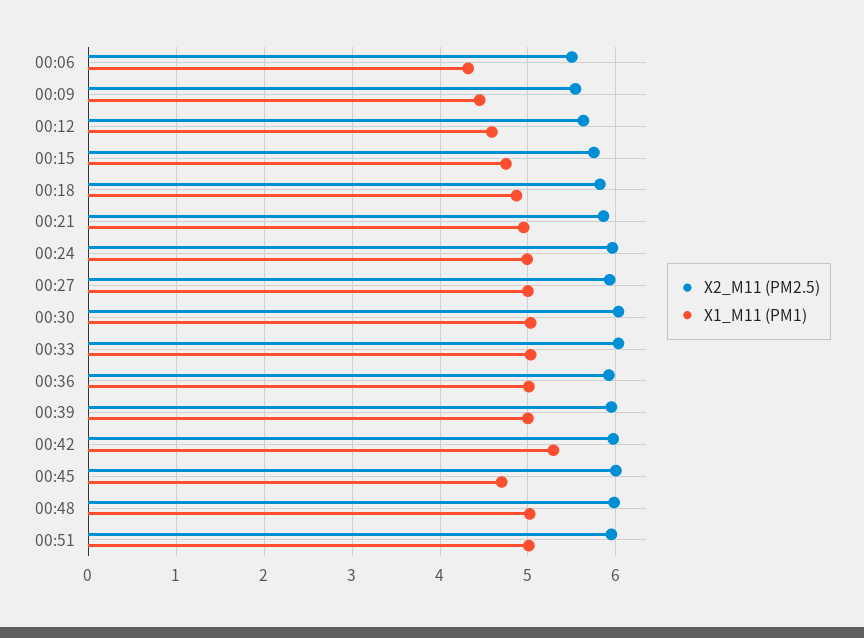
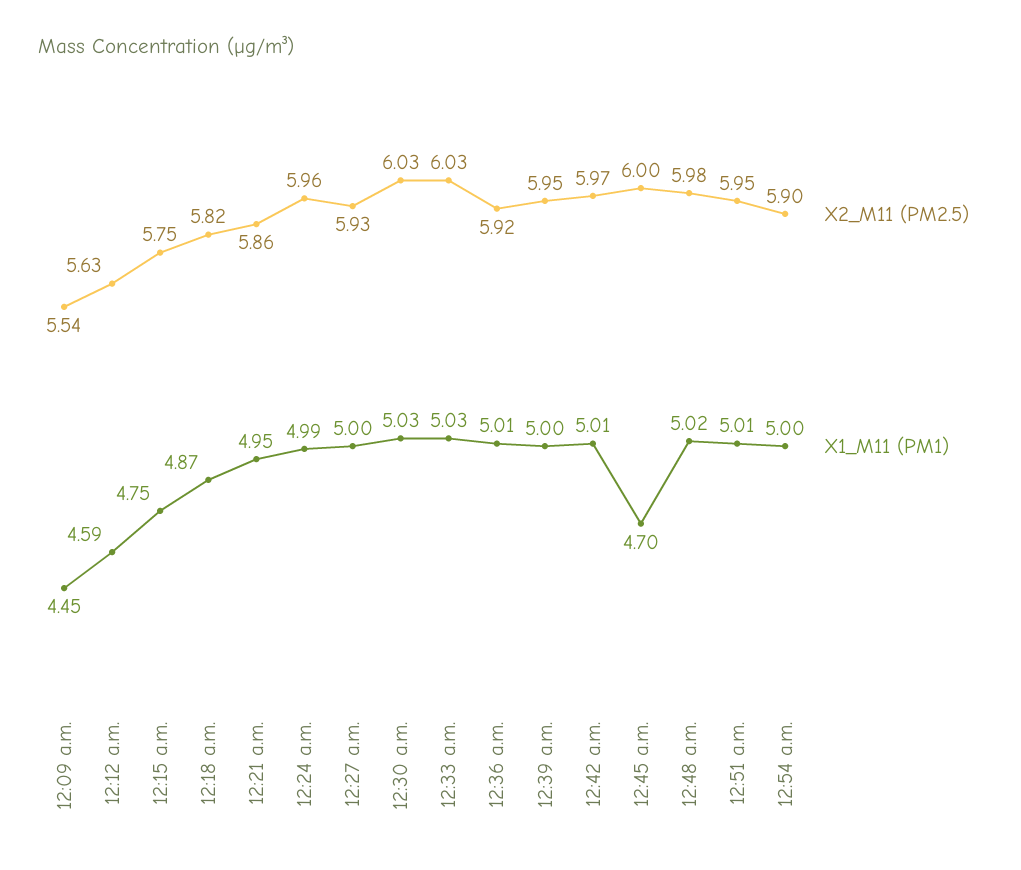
X2_M11 (PM2.5), 00:06: 5.5 -> none
X1_M11 (PM1), 00:06: 4.3 -> none
X1_M11 (PM1), 00:42: 5.3 -> 5.01
X2_M11 (PM2.5), 12:54 a.m.: none -> 5.9
X1_M11 (PM1), 12:54 a.m.: none -> 5

